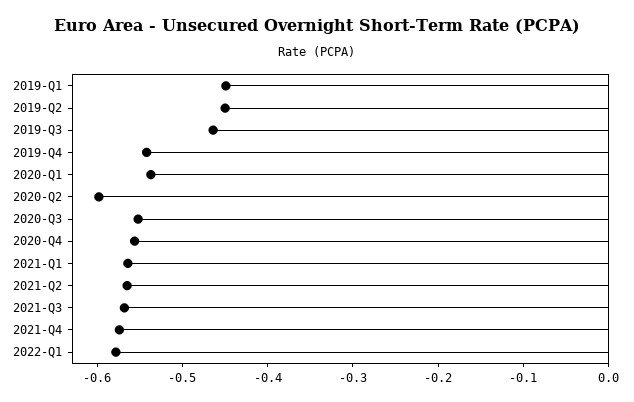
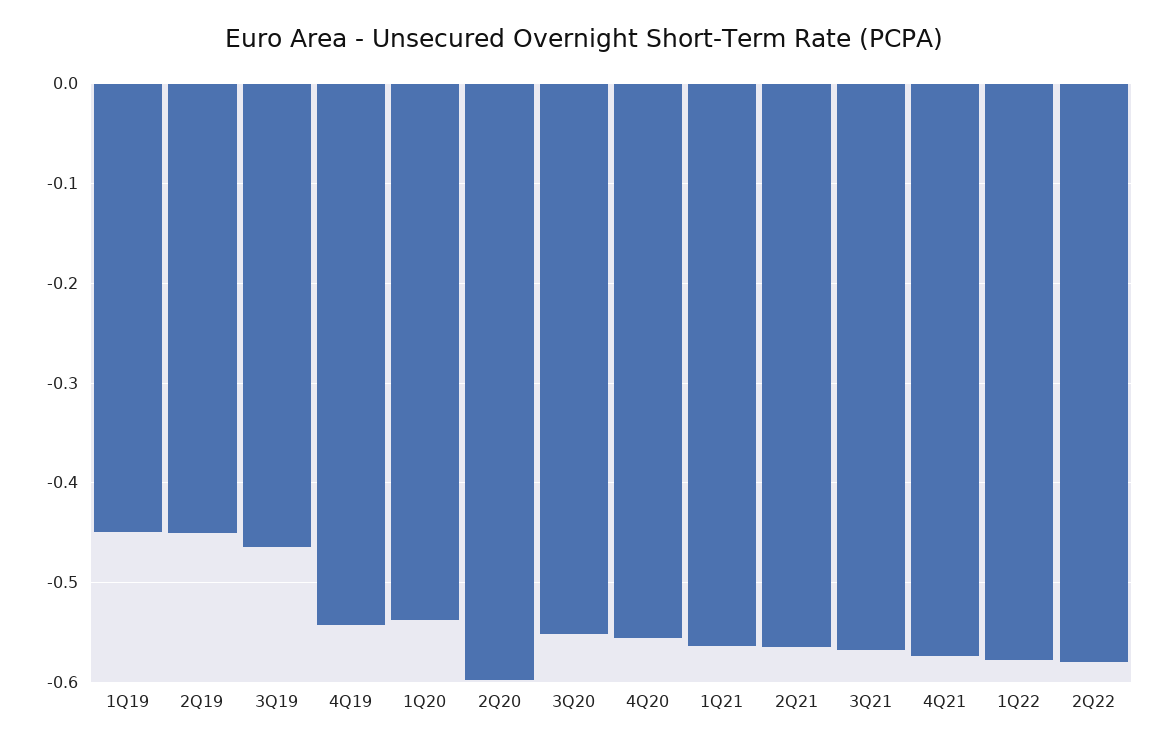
2Q22: none -> -0.58

